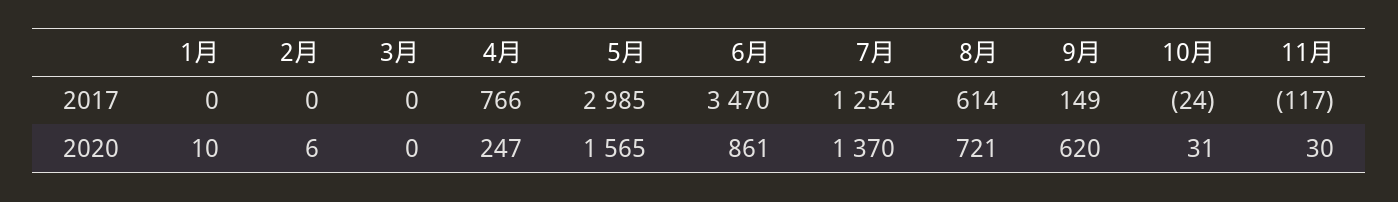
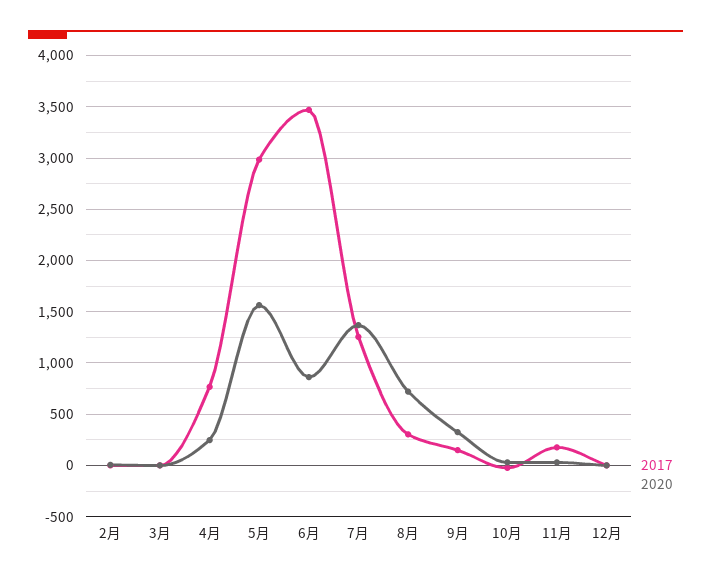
2017, 1月: 0 -> none
2017, 8月: 614 -> 300
2017, 11月: -117 -> 200
2020, 1月: 10 -> none
2020, 9月: 620 -> 300
2017, 12月: none -> 0
2020, 12月: none -> 0

